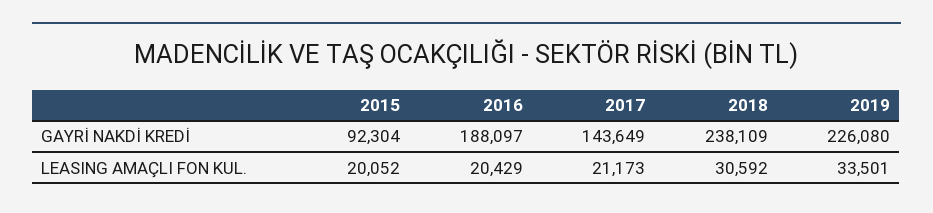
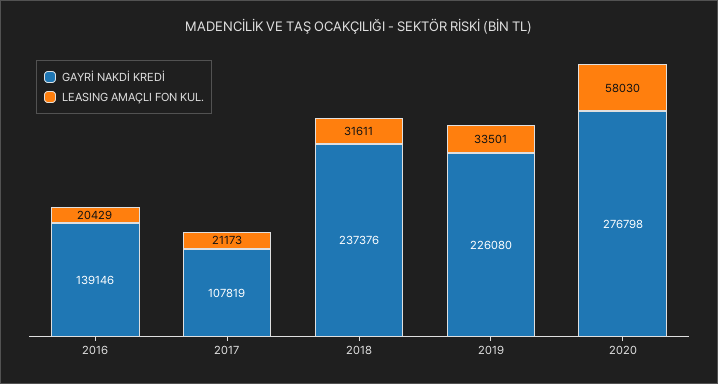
GAYRİ NAKDİ KREDİ, 2015: 92304 -> none
GAYRİ NAKDİ KREDİ, 2016: 188097 -> 139146
GAYRİ NAKDİ KREDİ, 2017: 143649 -> 107819
GAYRİ NAKDİ KREDİ, 2018: 238109 -> 237376
LEASING AMAÇLI FON KUL., 2015: 20052 -> none
LEASING AMAÇLI FON KUL., 2018: 30592 -> 31611
GAYRİ NAKDİ KREDİ, 2020: none -> 276798
LEASING AMAÇLI FON KUL., 2020: none -> 58030

